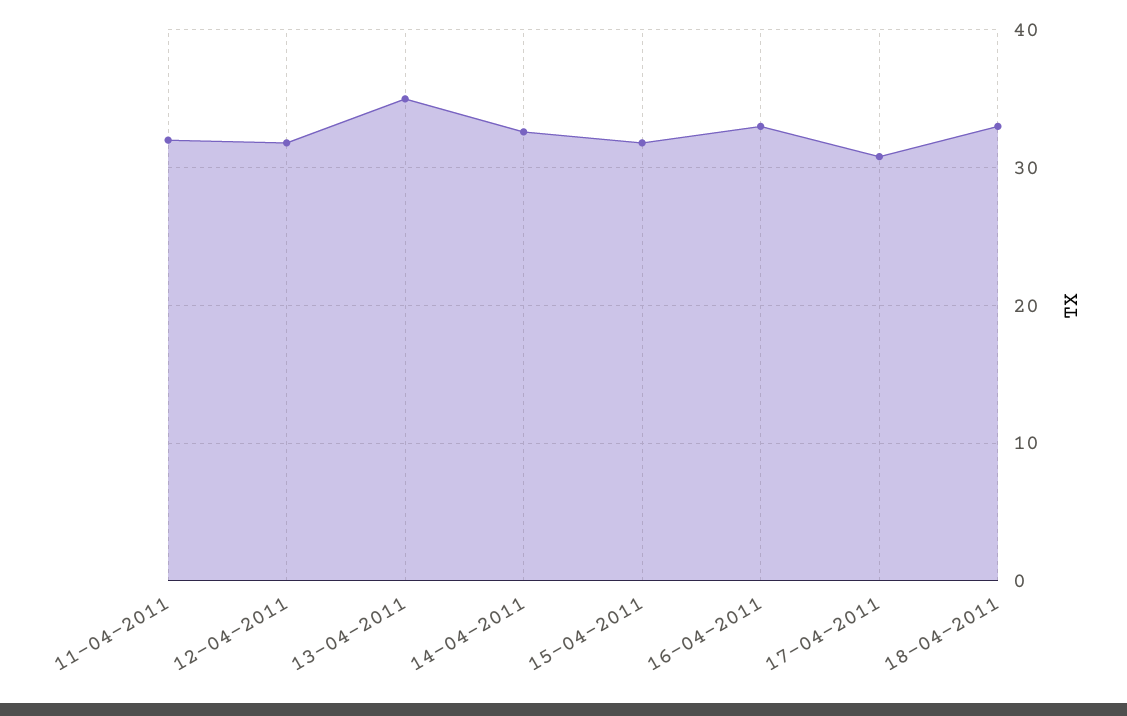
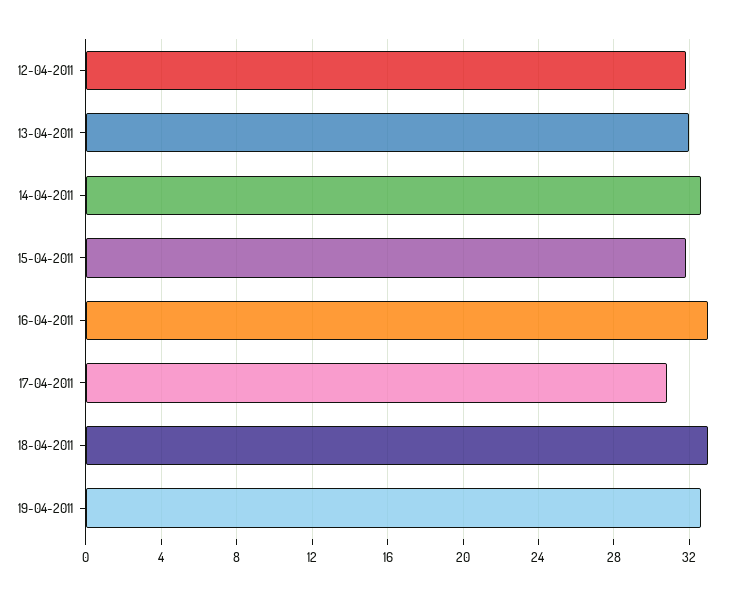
11-04-2011: 32 -> none
13-04-2011: 35 -> 32
19-04-2011: none -> 32.5

